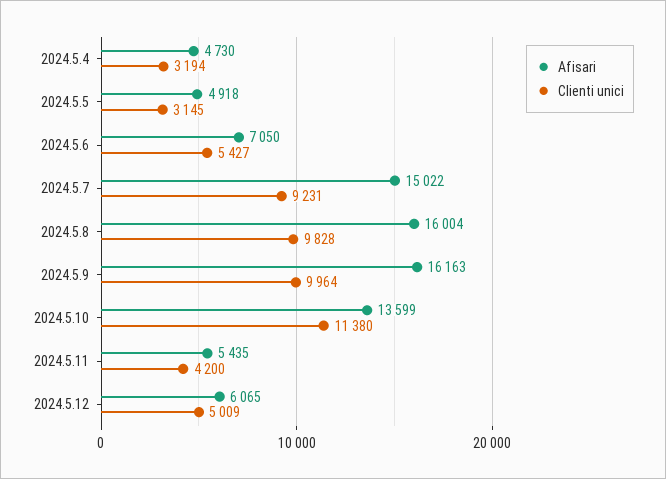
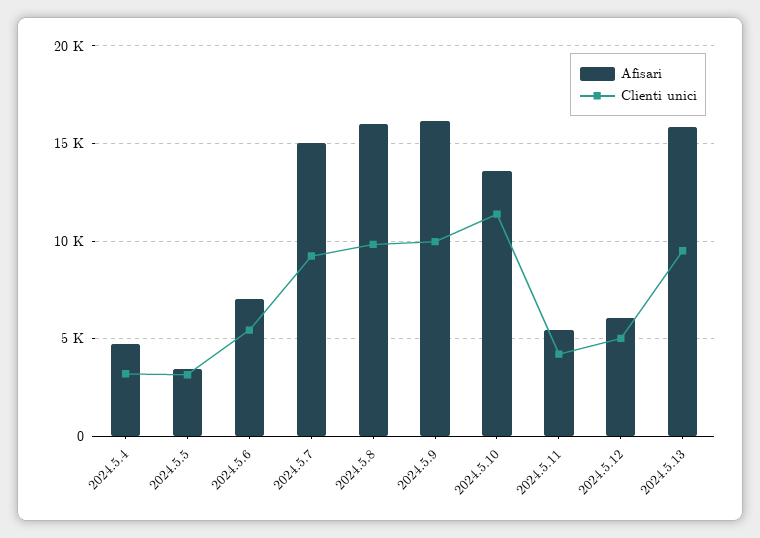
Afisari, 2024.5.5: 4918 -> 3500
Afisari, 2024.5.13: none -> 16000
Clienti unici, 2024.5.13: none -> 9500

